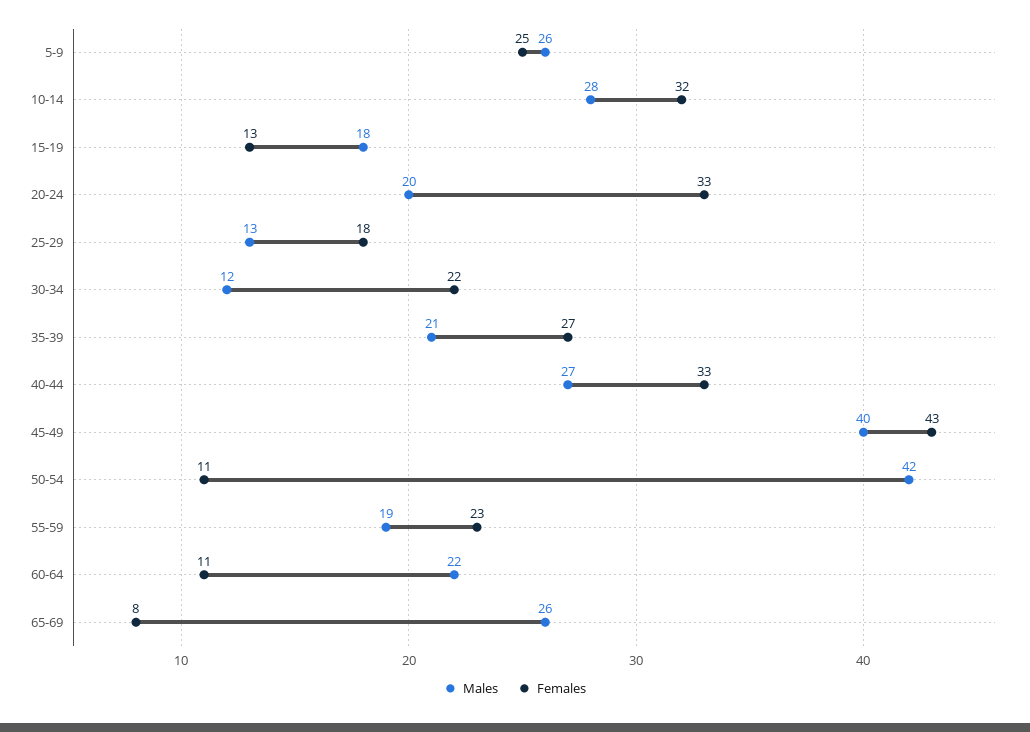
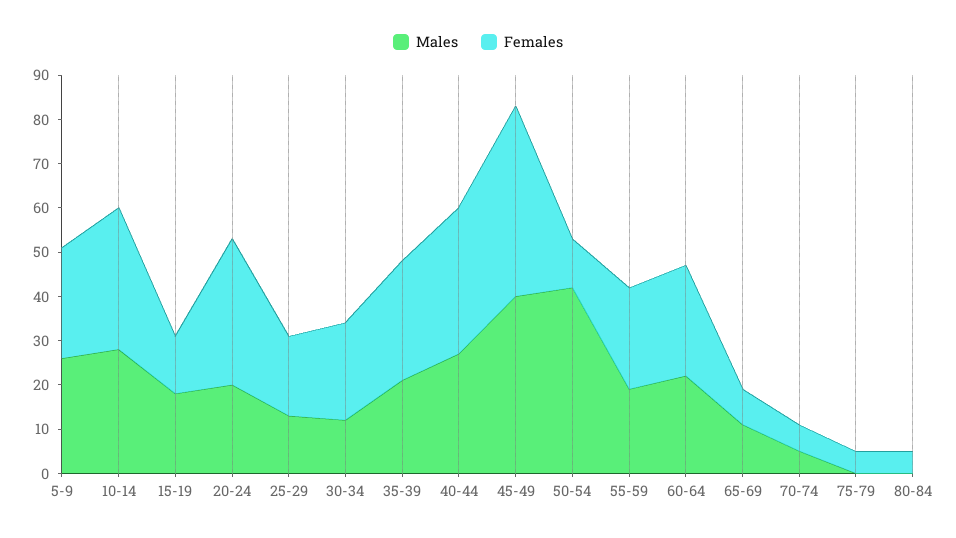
Females, 60-64: 11 -> 25
Males, 65-69: 26 -> 10
Males, 70-74: none -> 5
Females, 70-74: none -> 5
Males, 75-79: none -> 0
Females, 75-79: none -> 5
Males, 80-84: none -> 0
Females, 80-84: none -> 5

